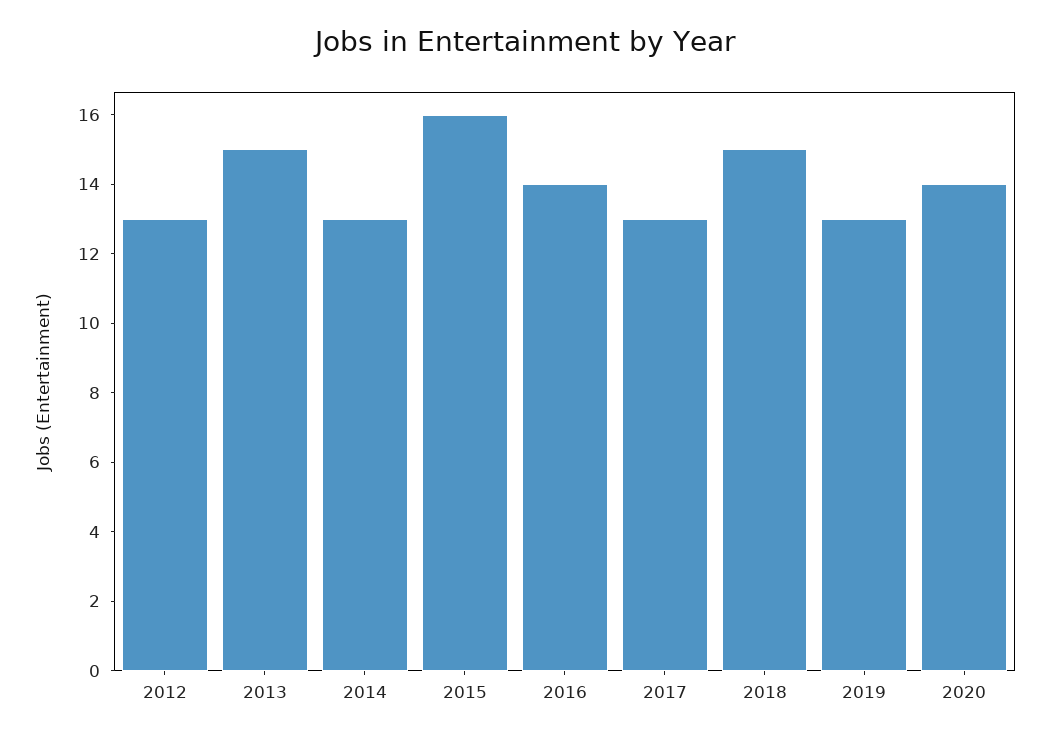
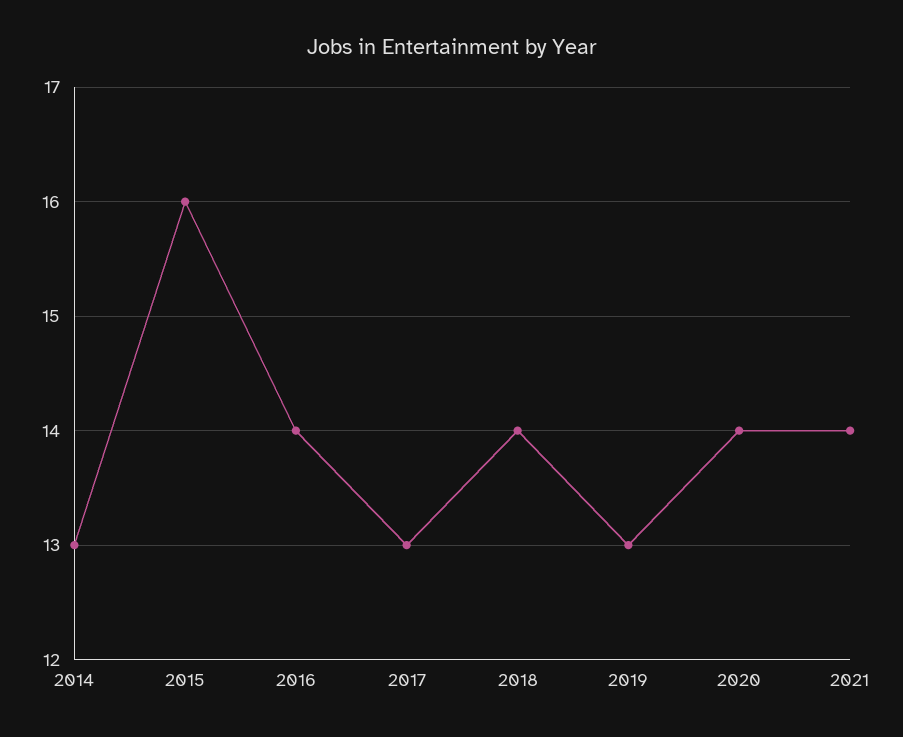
2012: 13 -> none
2013: 15 -> none
2018: 15 -> 14
2021: none -> 14

